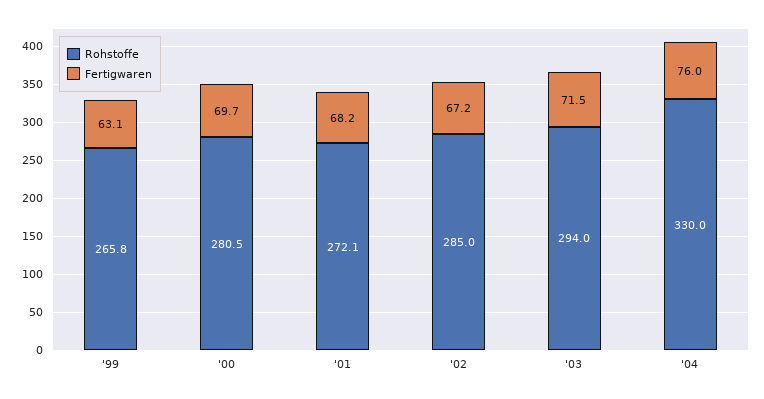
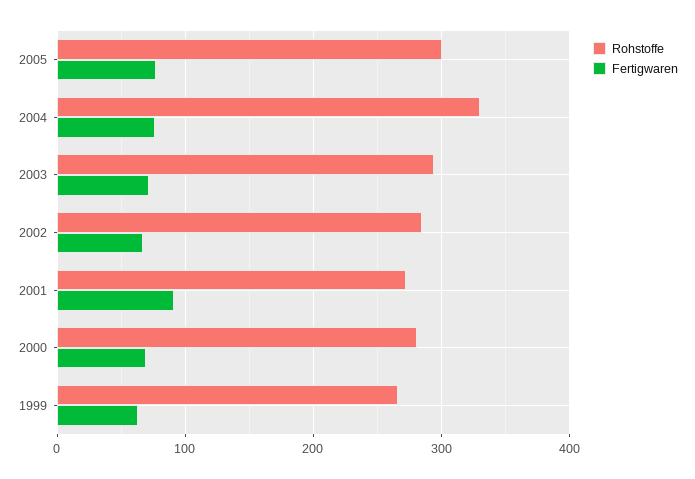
Fertigwaren, '01: 68.2 -> 90
Rohstoffe, 2005: none -> 300
Fertigwaren, 2005: none -> 80

